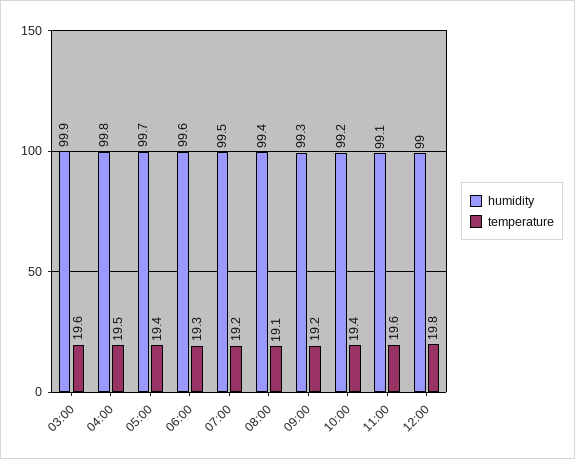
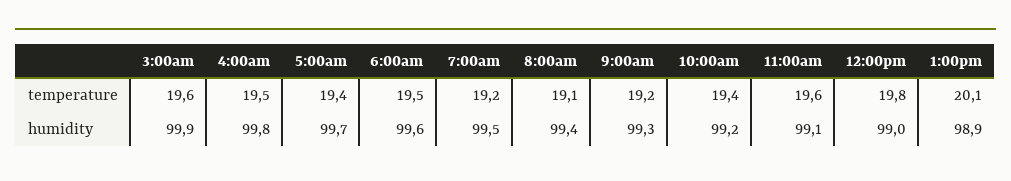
temperature, 06:00: 19.3 -> 19.5
temperature, 1:00pm: none -> 20.1
humidity, 1:00pm: none -> 98.9

